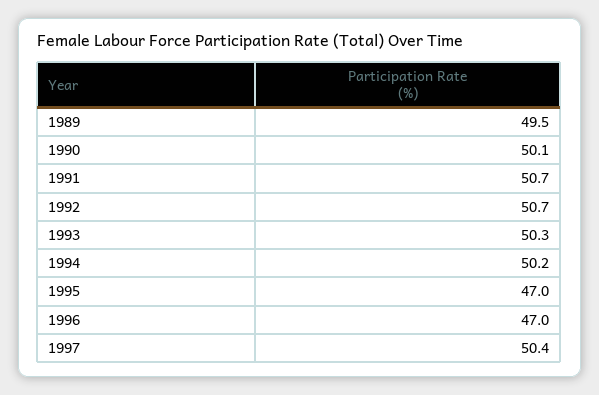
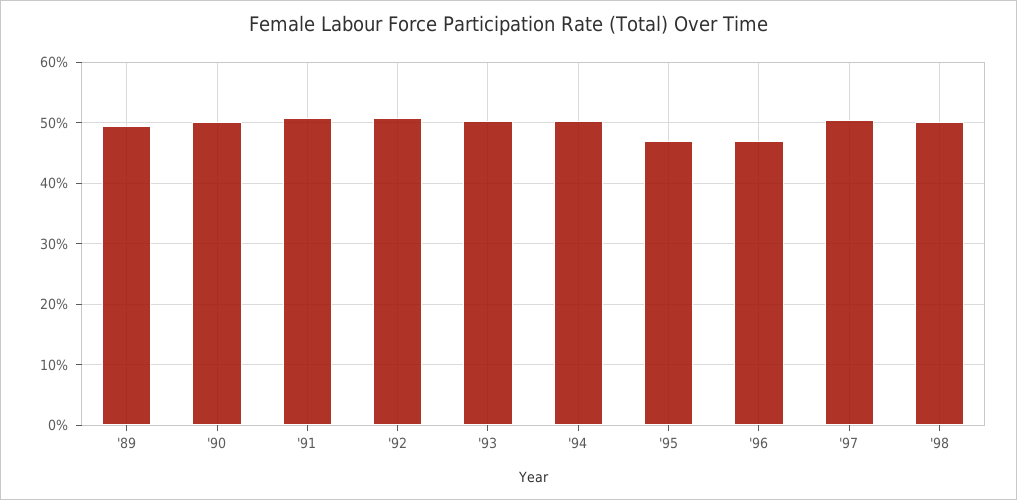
'98: none -> 50

